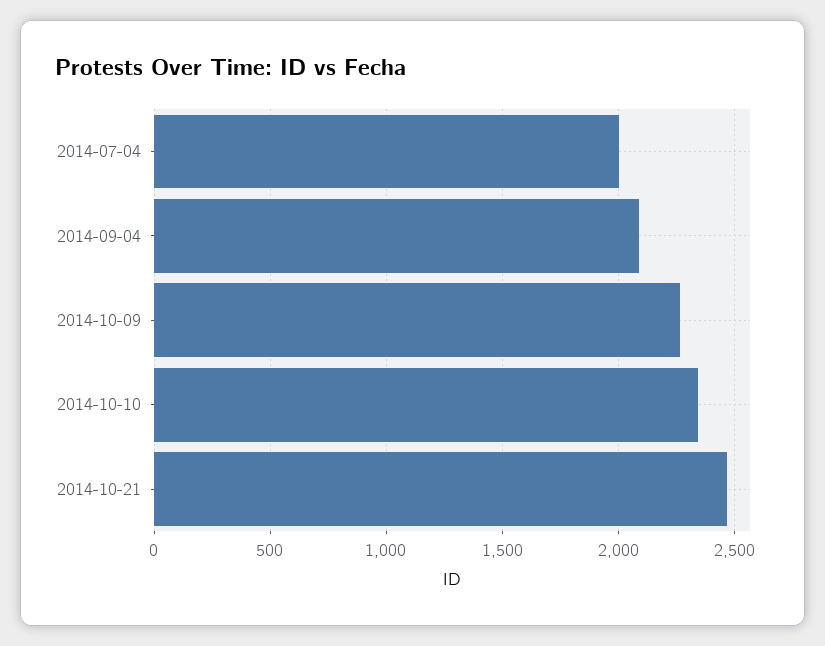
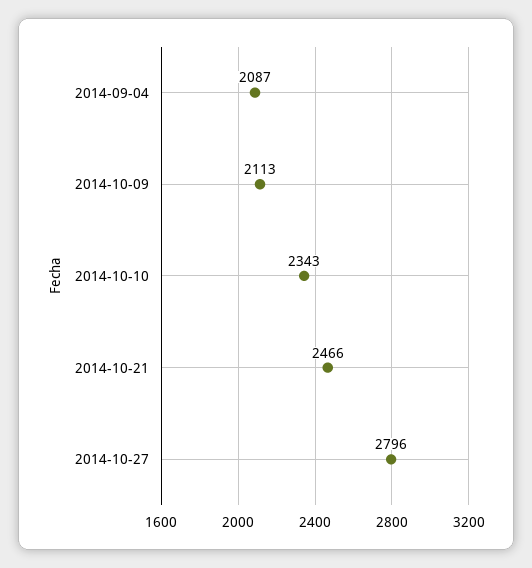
2014-07-04: 2000 -> none
2014-10-09: 2250 -> 2113
2014-10-27: none -> 2796

